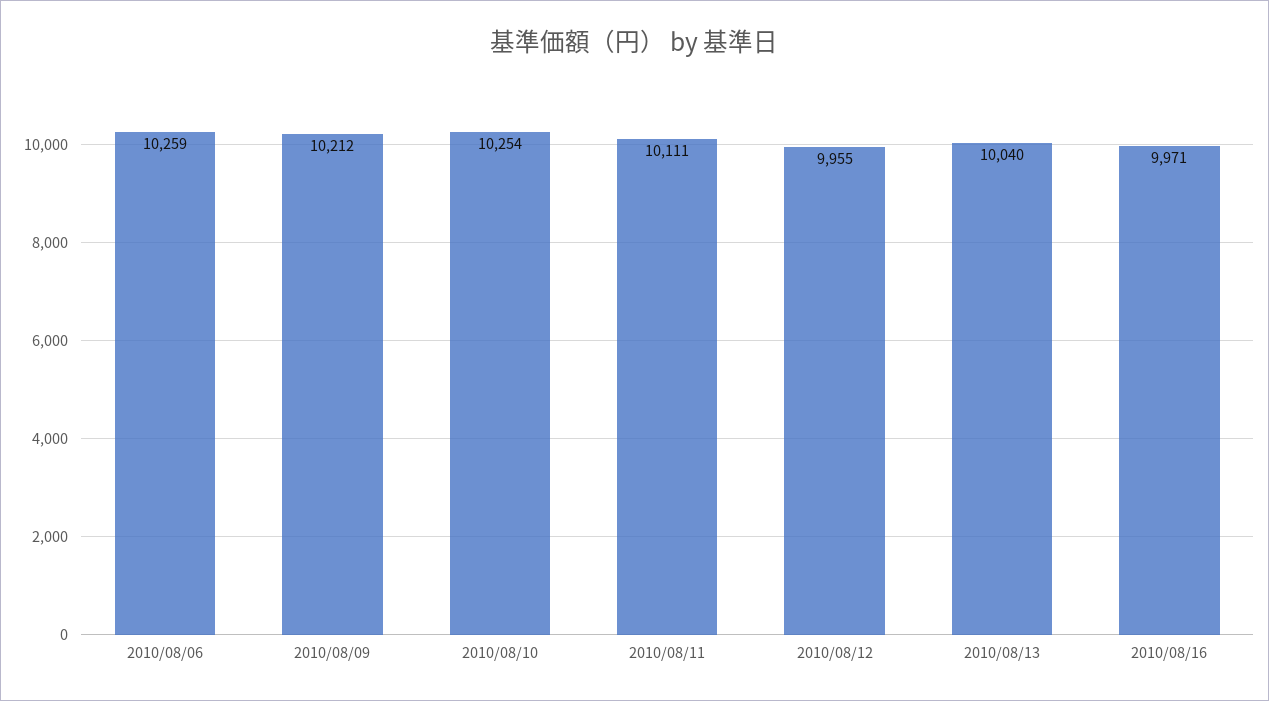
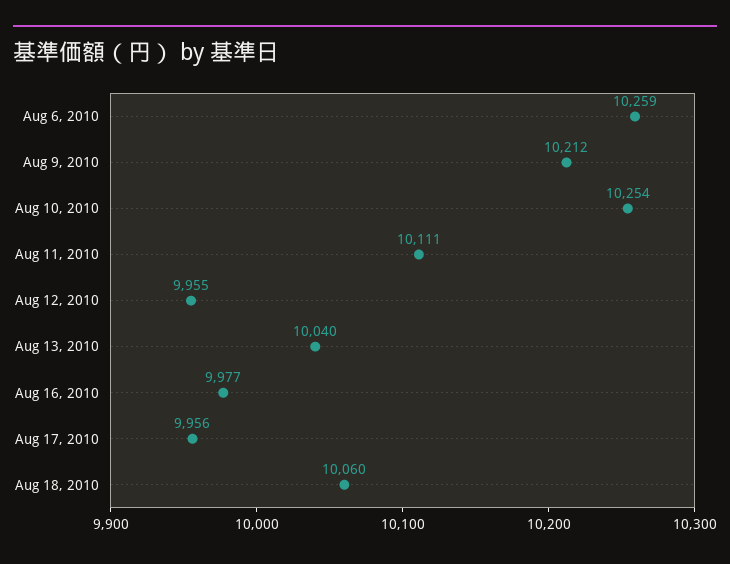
2010/08/16: 9971 -> 9977
Aug 17, 2010: none -> 9956
Aug 18, 2010: none -> 10060

